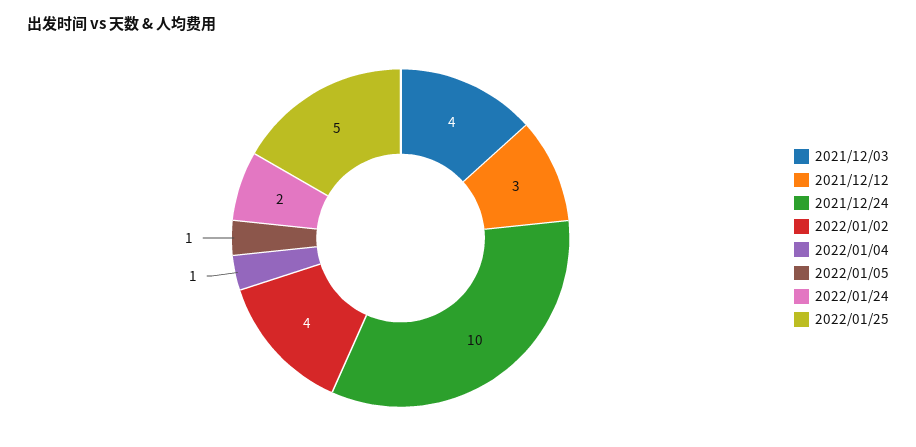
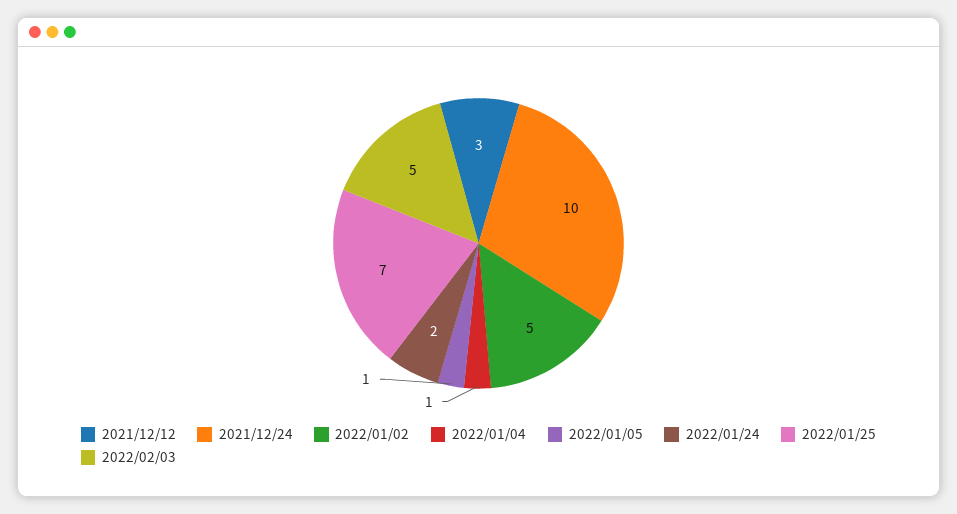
2021/12/03: 4 -> none
2022/01/02: 4 -> 5
2022/01/25: 5 -> 7
2022/02/03: none -> 5

